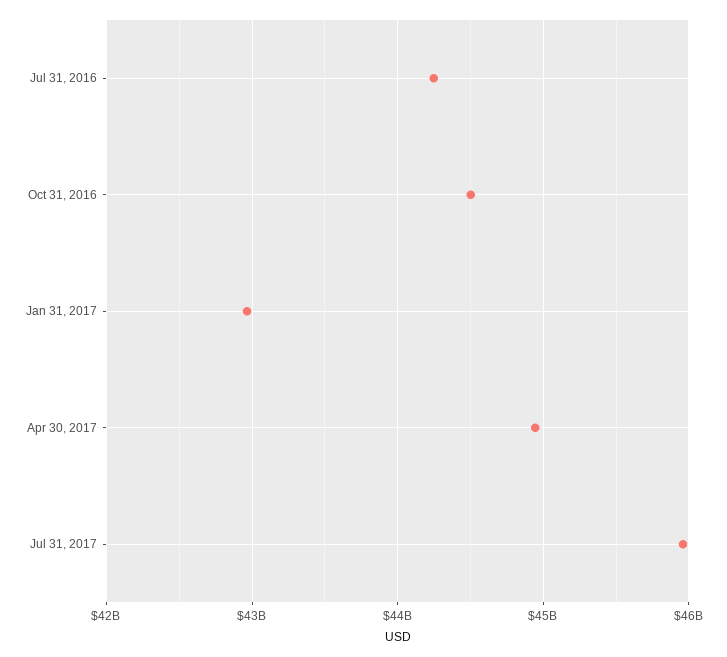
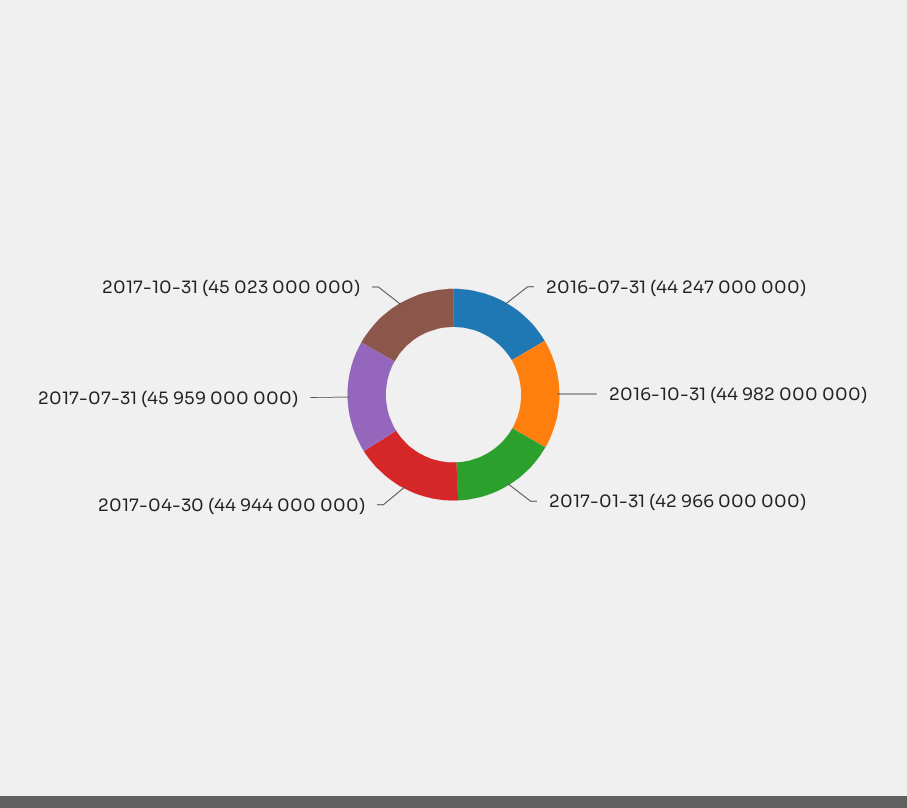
Oct 31, 2016: 44500000000 -> 44982000000
2017-10-31: none -> 45023000000

